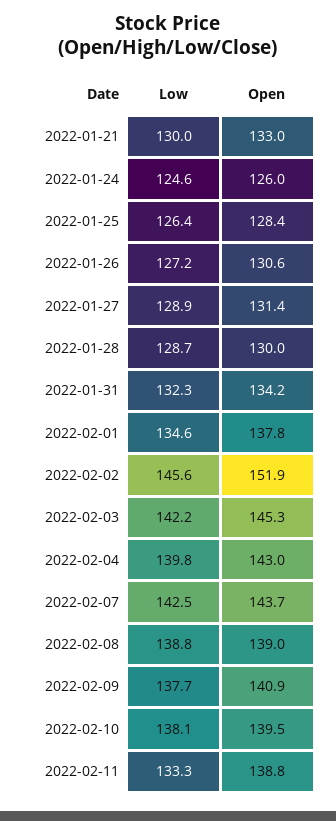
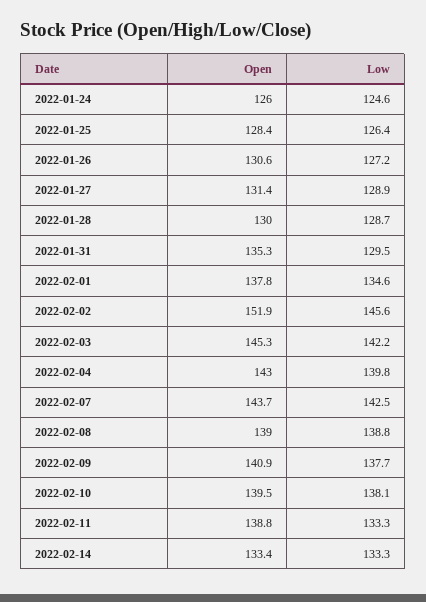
Low, 2022-01-21: 130 -> none
Open, 2022-01-21: 133 -> none
Low, 2022-01-31: 132.3 -> 129.5
Open, 2022-01-31: 134.2 -> 135.3
Open, 2022-02-14: none -> 133.4
Low, 2022-02-14: none -> 133.3

